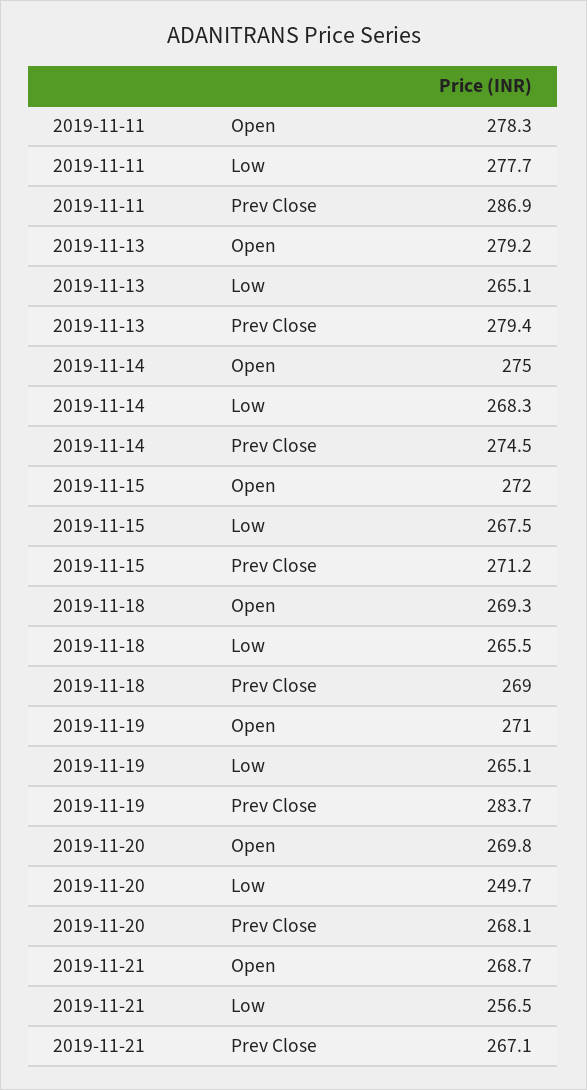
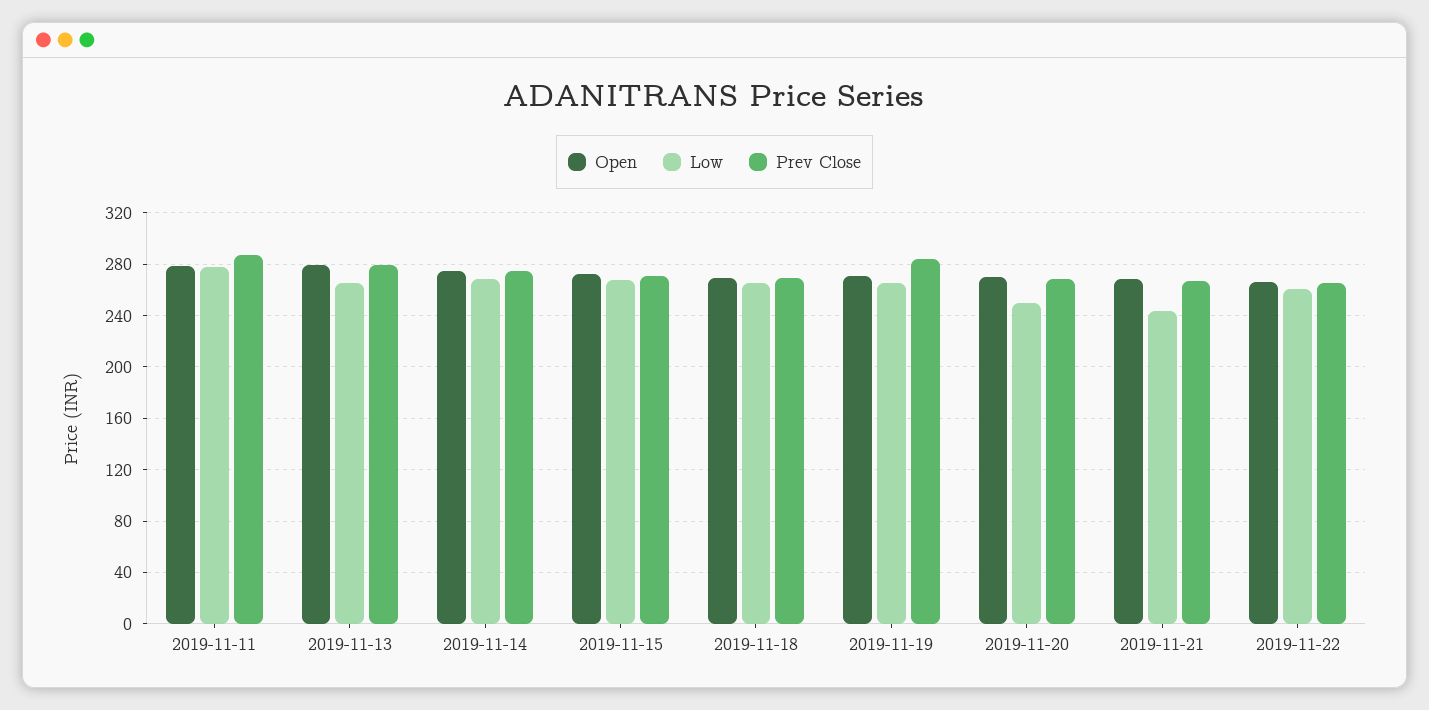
Low, 2019-11-21: 256.5 -> 245
Open, 2019-11-22: none -> 265
Low, 2019-11-22: none -> 260
Prev Close, 2019-11-22: none -> 265

